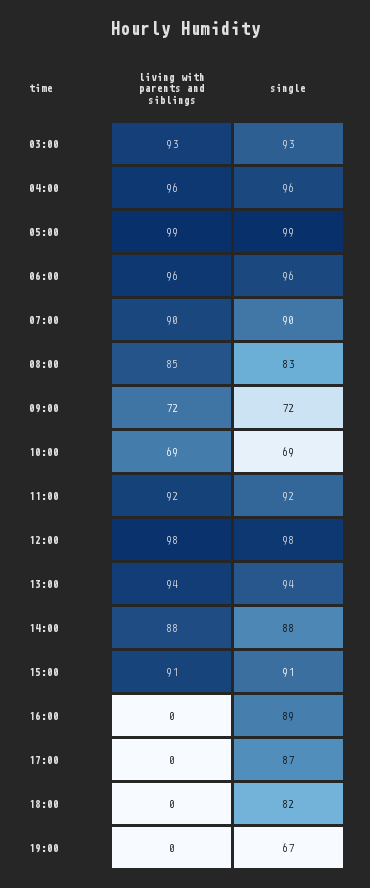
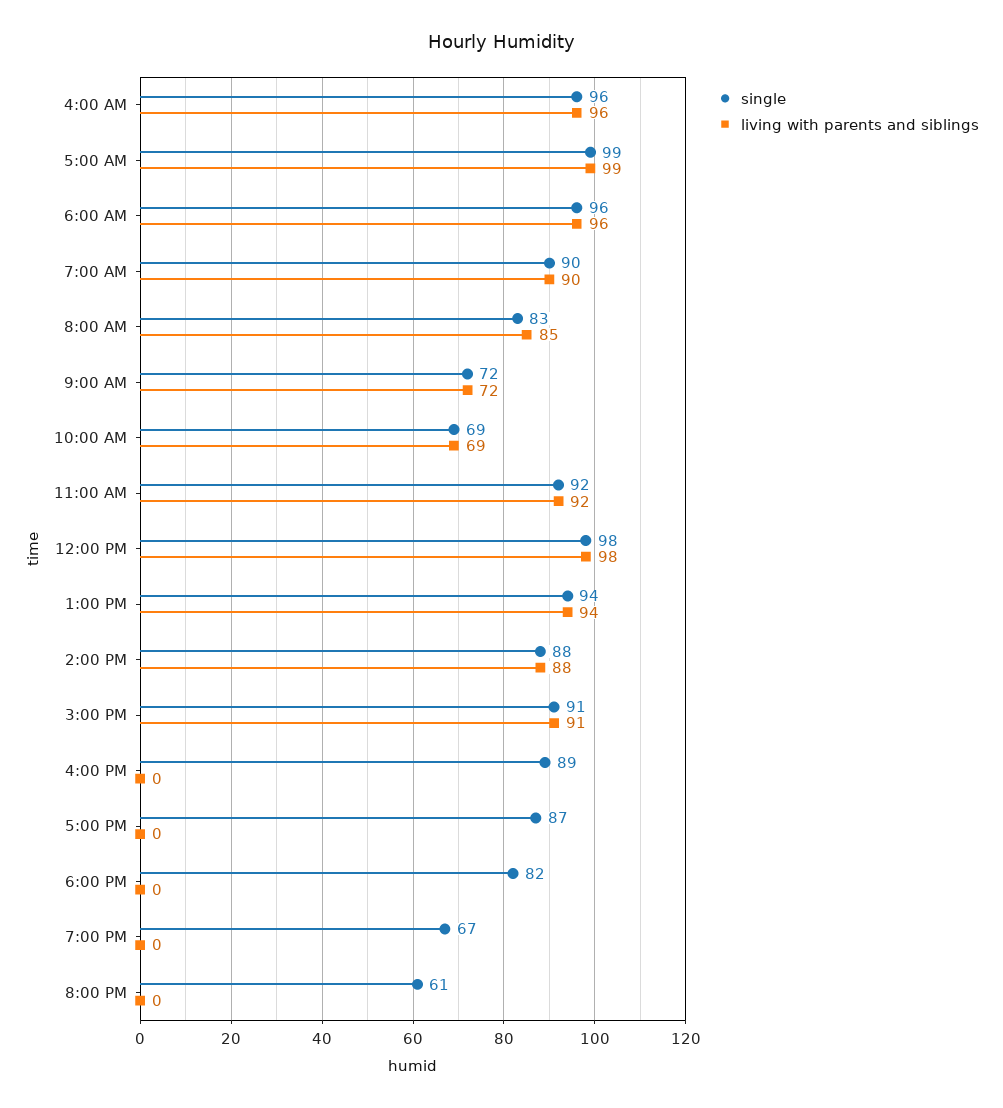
living with parents and siblings, 03:00: 93 -> none
single, 03:00: 93 -> none
single, 8:00 PM: none -> 61
living with parents and siblings, 8:00 PM: none -> 0

